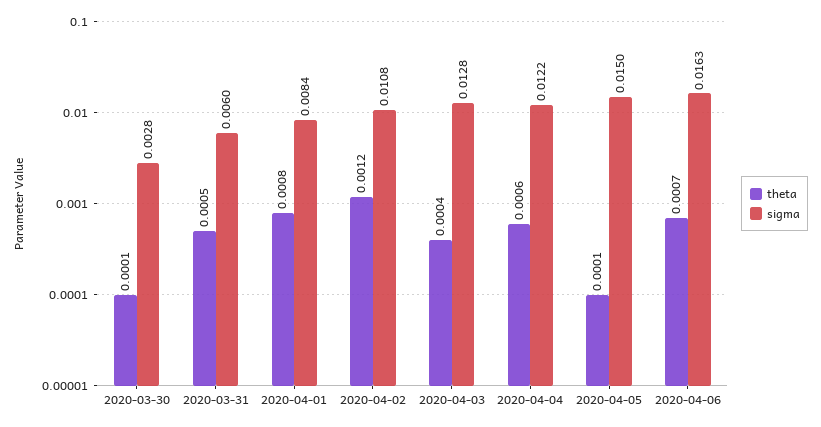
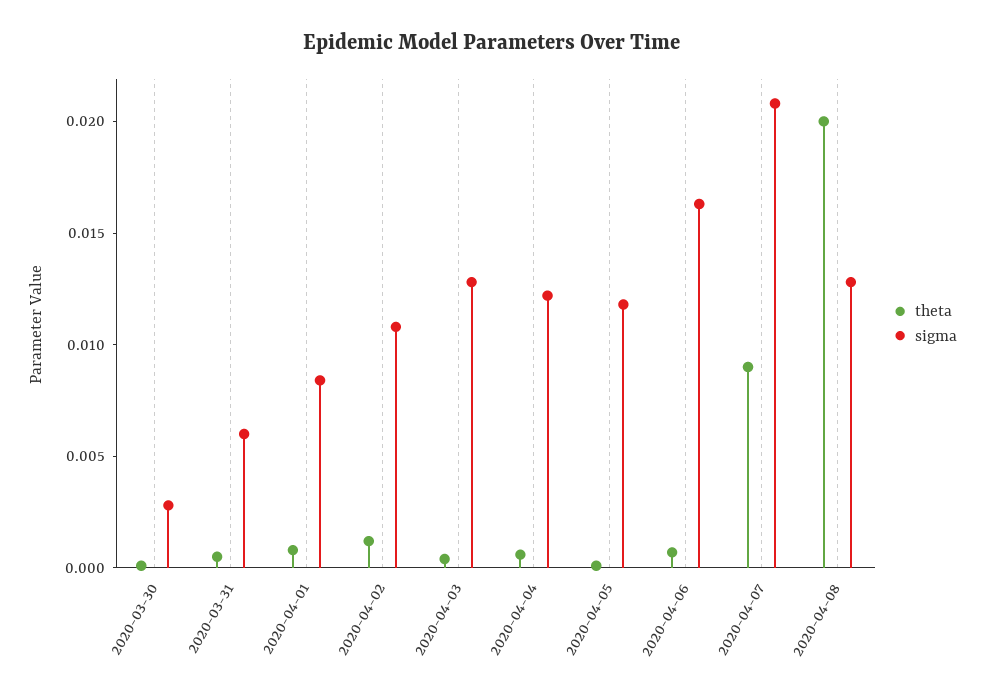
sigma, 2020-04-05: 0.015 -> 0.012
theta, 2020-04-07: none -> 0.009
sigma, 2020-04-07: none -> 0.021
theta, 2020-04-08: none -> 0.02
sigma, 2020-04-08: none -> 0.013

